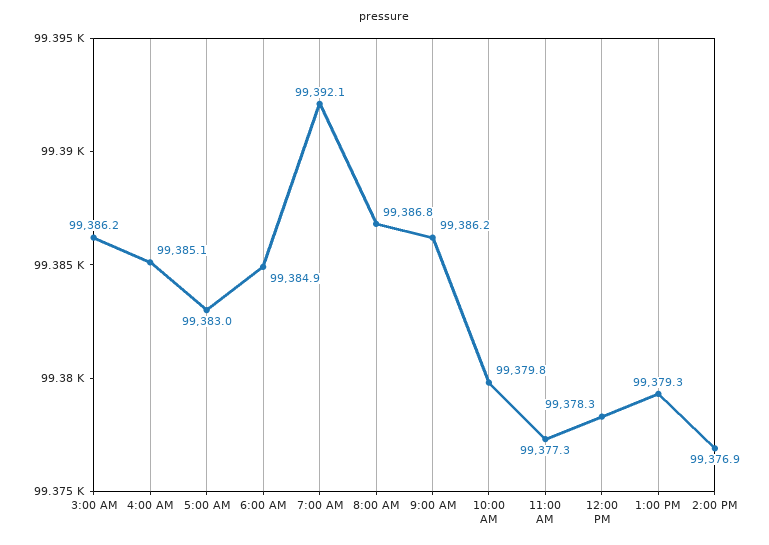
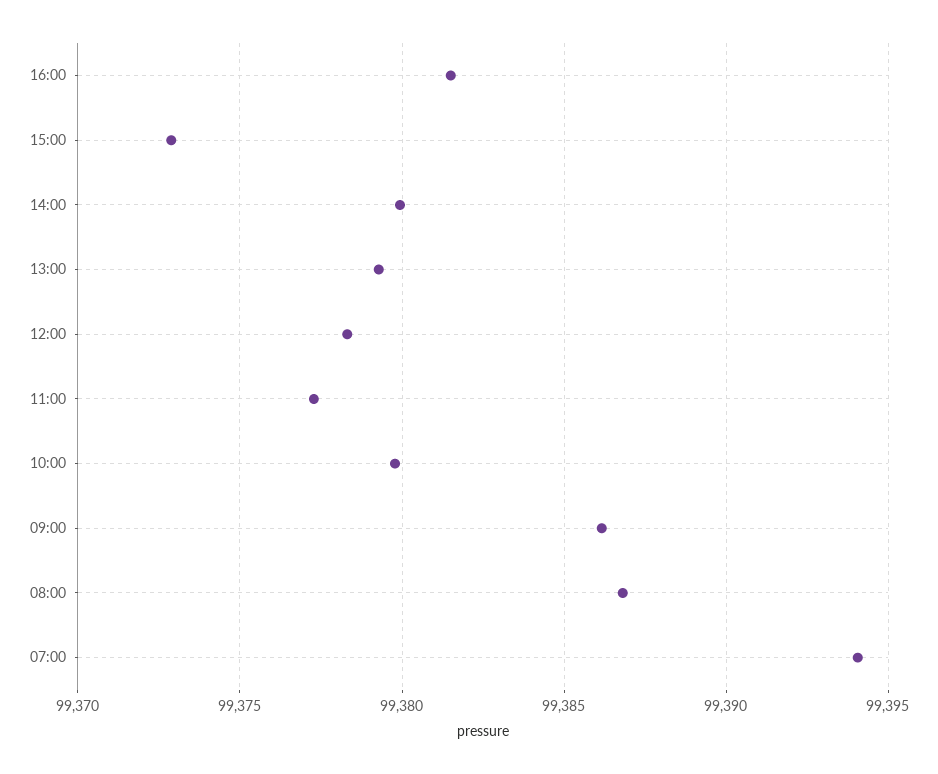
3:00 AM: 99386.2 -> none
4:00 AM: 99385.1 -> none
5:00 AM: 99383 -> none
6:00 AM: 99384.9 -> none
7:00 AM: 99392.1 -> 99394
2:00 PM: 99376.9 -> 99380
16:00: none -> 99381.5
15:00: none -> 99373

